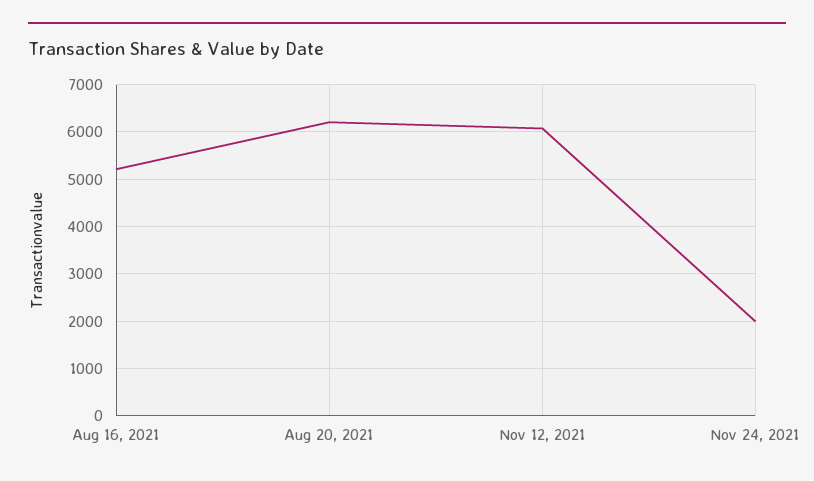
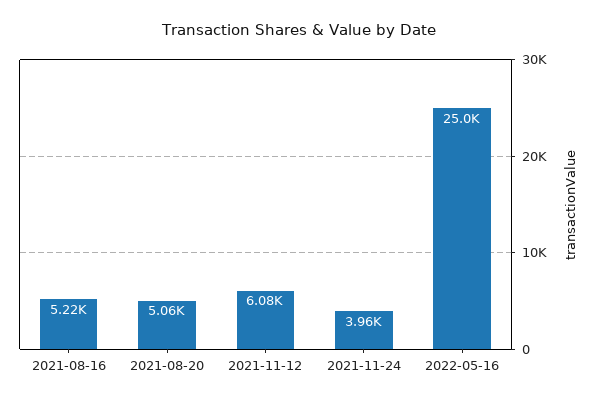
Aug 20, 2021: 6200 -> 5060
Nov 24, 2021: 2000 -> 3960
2022-05-16: none -> 25000

